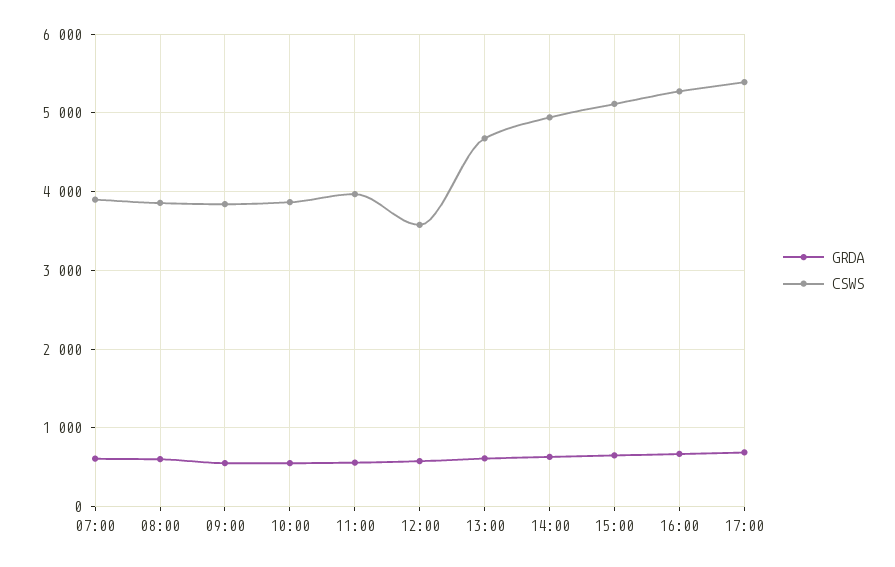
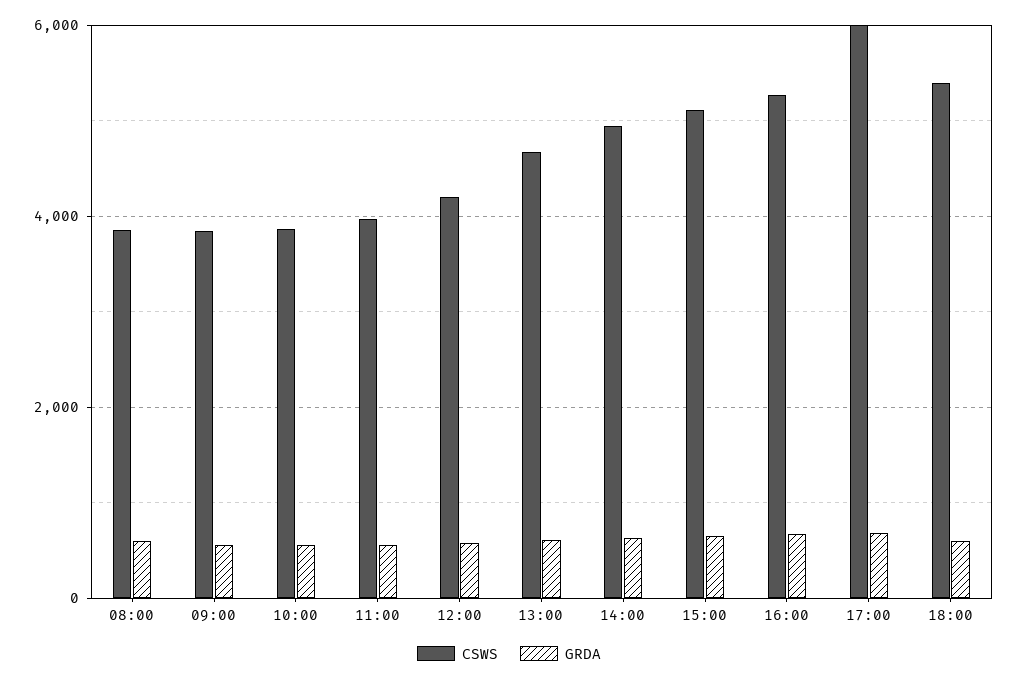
GRDA, 07:00: 600 -> none
CSWS, 07:00: 3900 -> none
CSWS, 12:00: 3600 -> 4200
CSWS, 17:00: 5400 -> 6000
CSWS, 18:00: none -> 5400
GRDA, 18:00: none -> 600

